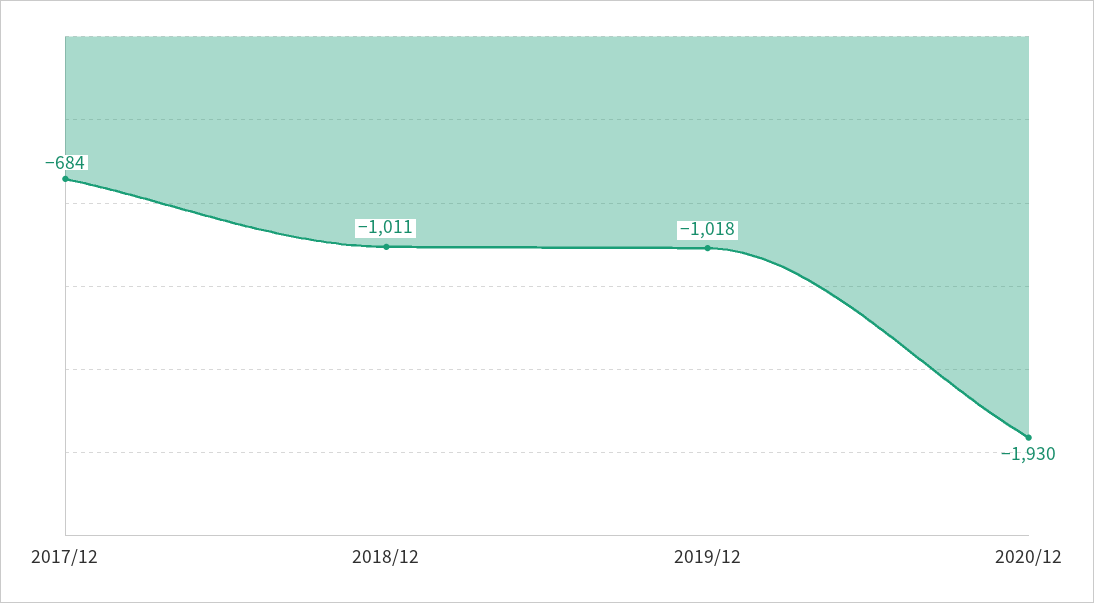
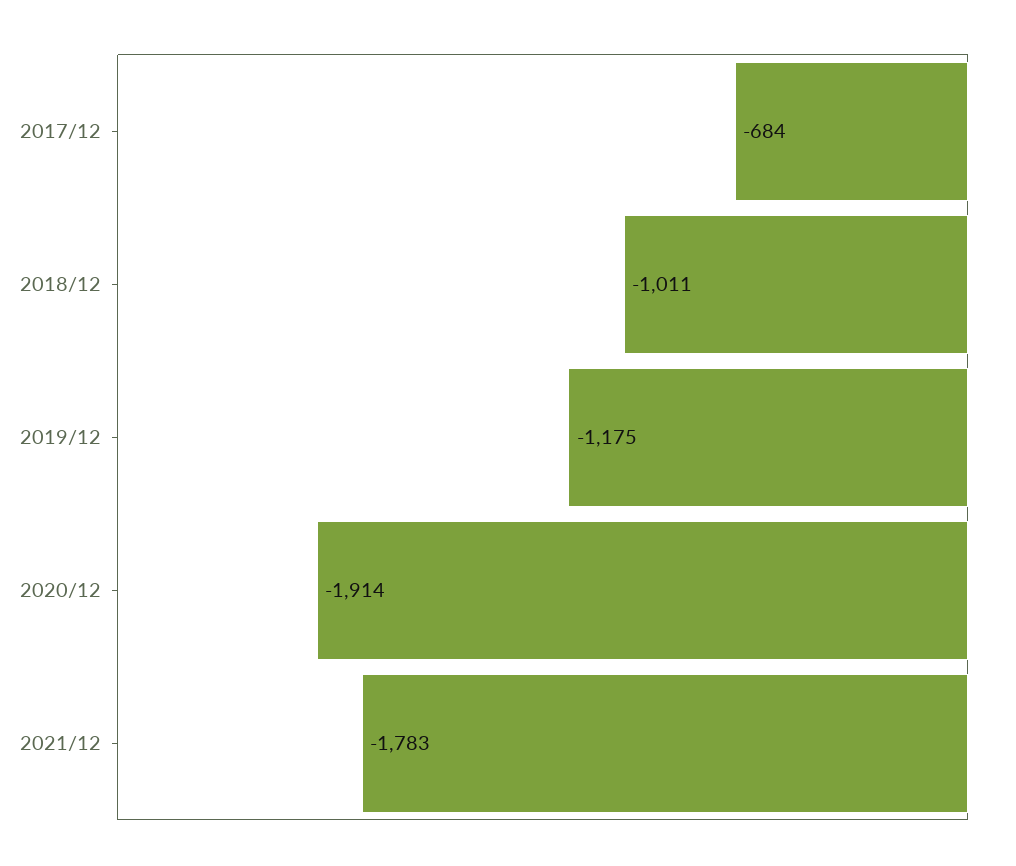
2019/12: -1018 -> -1175
2020/12: -1930 -> -1914
2021/12: none -> -1783

